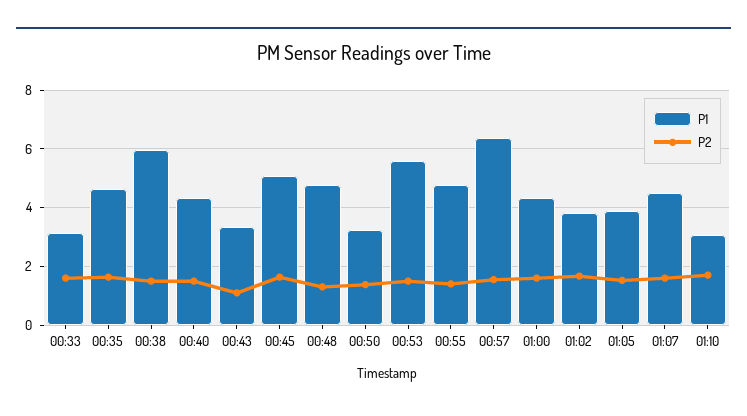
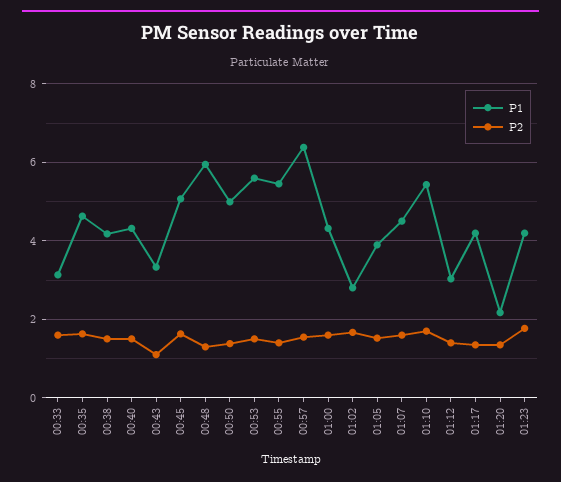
P1, 00:38: 6 -> 4.2
P1, 00:48: 4.75 -> 6
P1, 00:50: 3.25 -> 5
P1, 00:55: 4.75 -> 5.4
P1, 01:02: 3.75 -> 2.8
P1, 01:10: 3 -> 5.4
P1, 01:12: none -> 3
P2, 01:12: none -> 1.4
P1, 01:17: none -> 4.2
P2, 01:17: none -> 1.4
P1, 01:20: none -> 2.2
P2, 01:20: none -> 1.4
P1, 01:23: none -> 4.2
P2, 01:23: none -> 1.8

